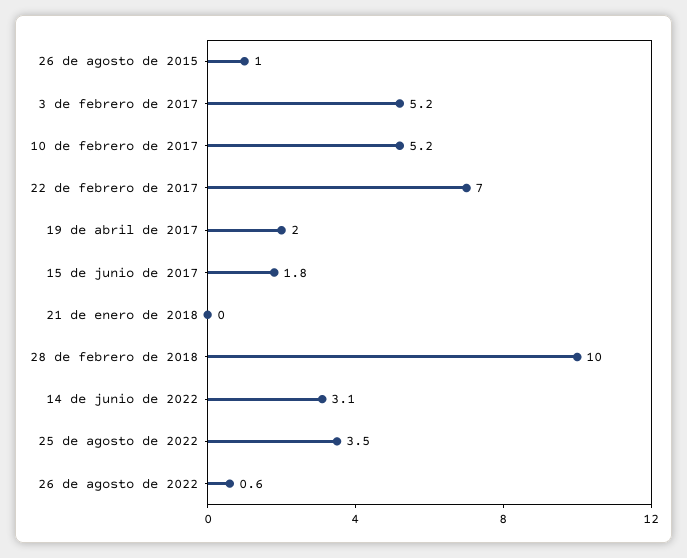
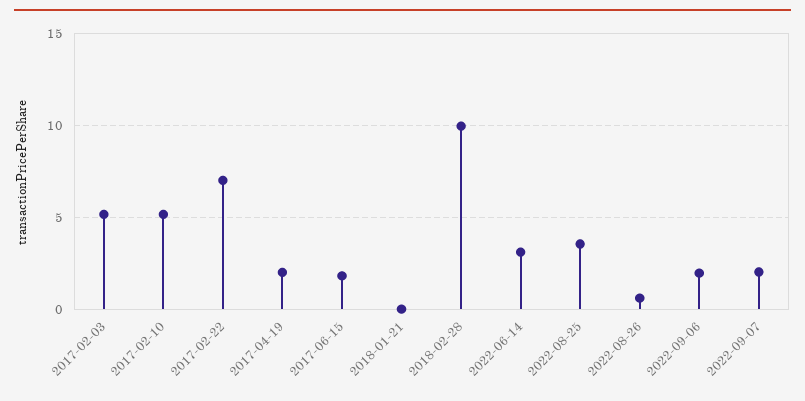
26 de agosto de 2015: 1 -> none
2022-09-06: none -> 2
2022-09-07: none -> 2

